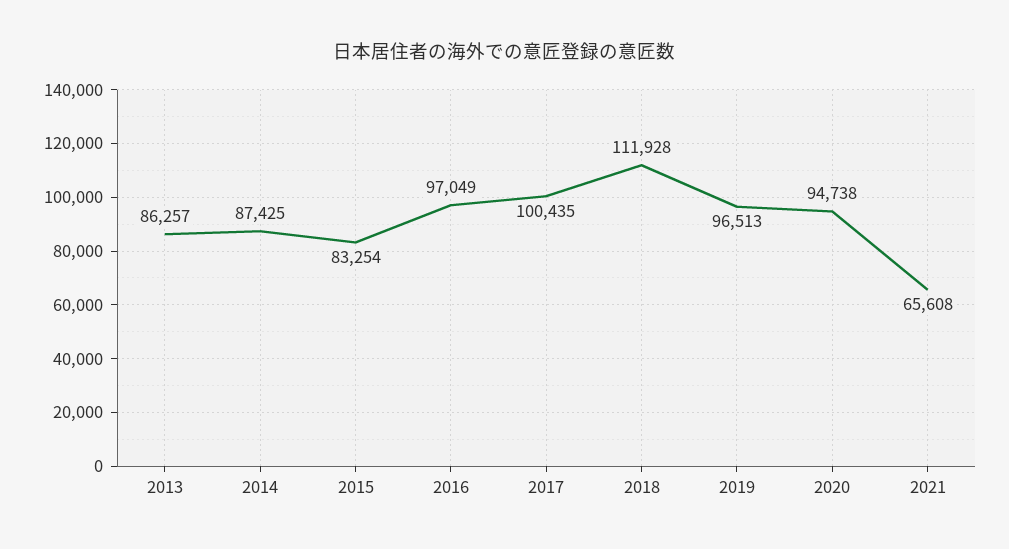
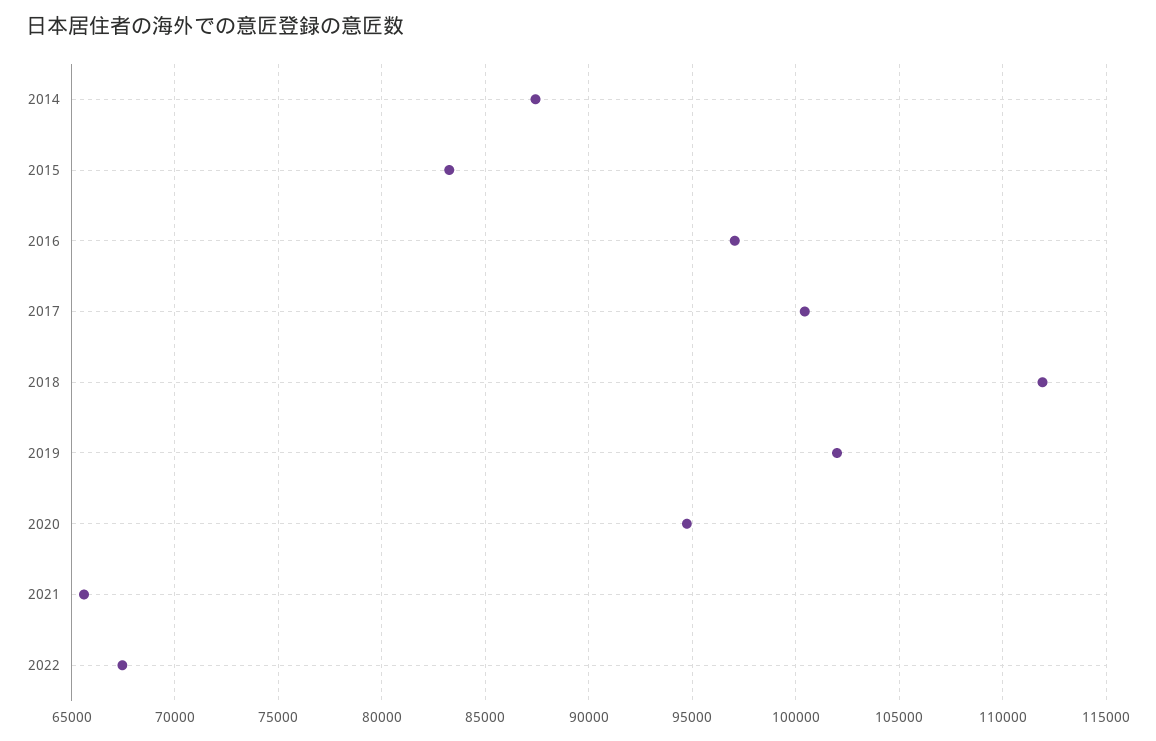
2013: 86257 -> none
2019: 96513 -> 102000
2022: none -> 67500

